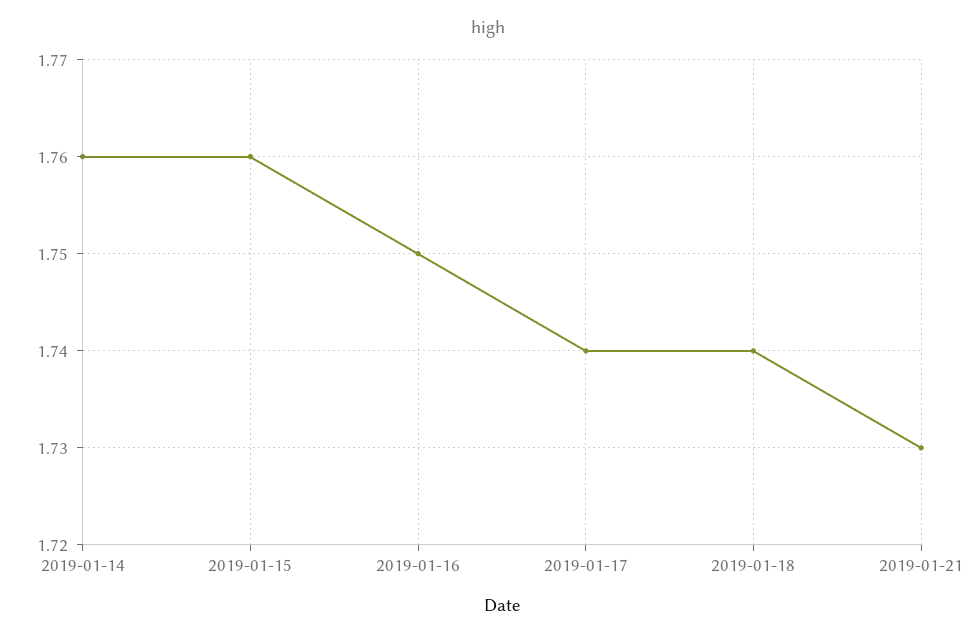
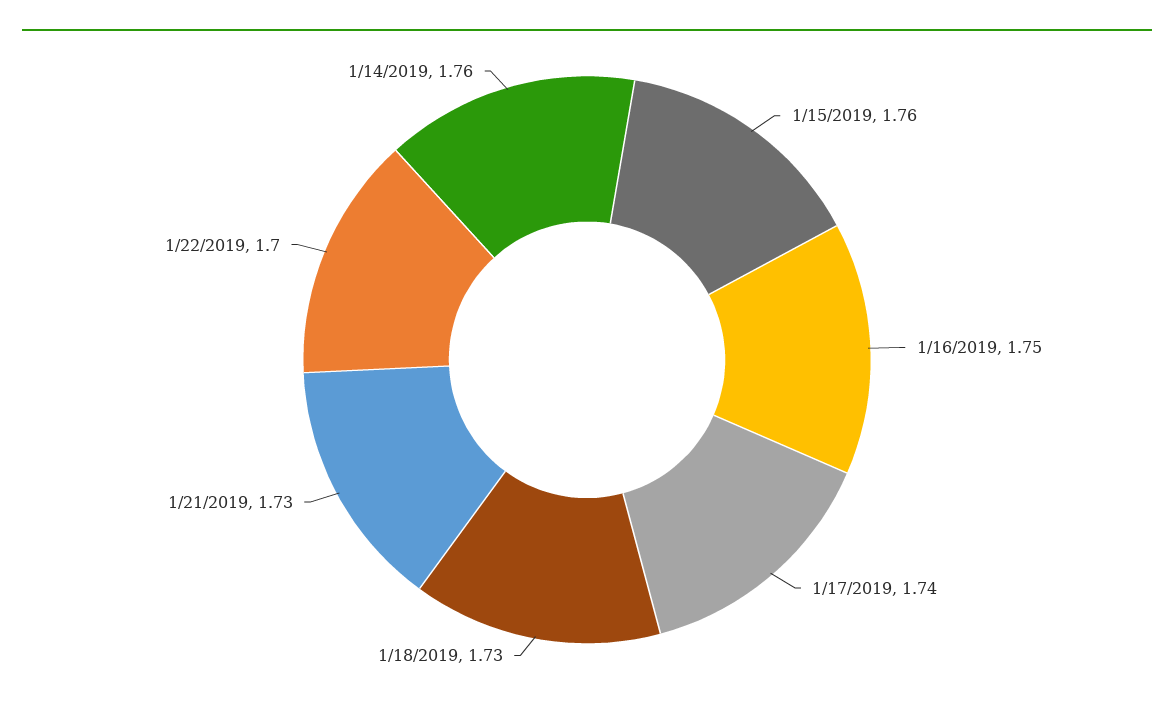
2019-01-18: 1.74 -> 1.73
1/22/2019: none -> 1.7

